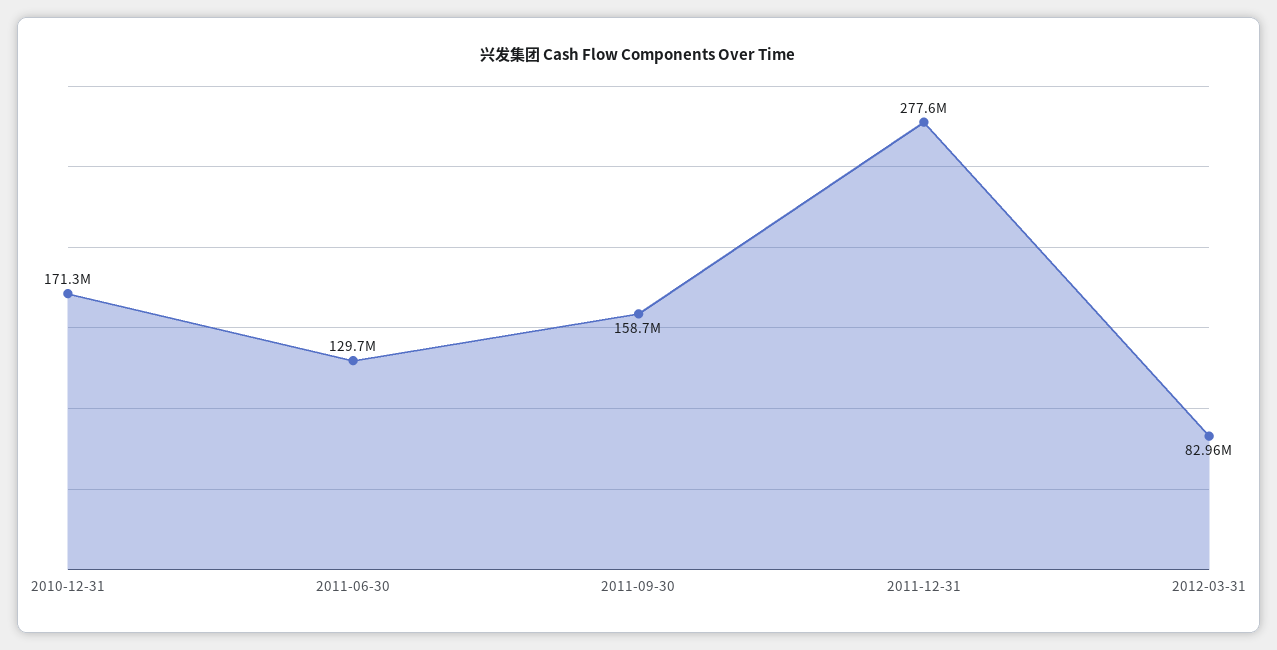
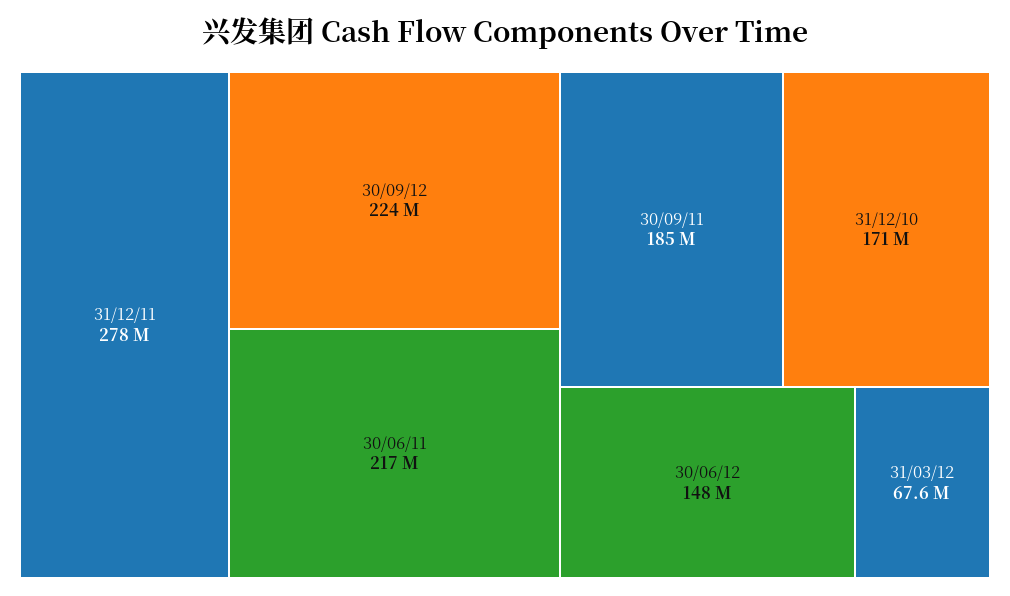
2011-06-30: 129700000 -> 217000000
2011-09-30: 158700000 -> 185000000
2012-03-31: 82960000 -> 67600000
30/09/12: none -> 224000000
30/06/12: none -> 148000000

